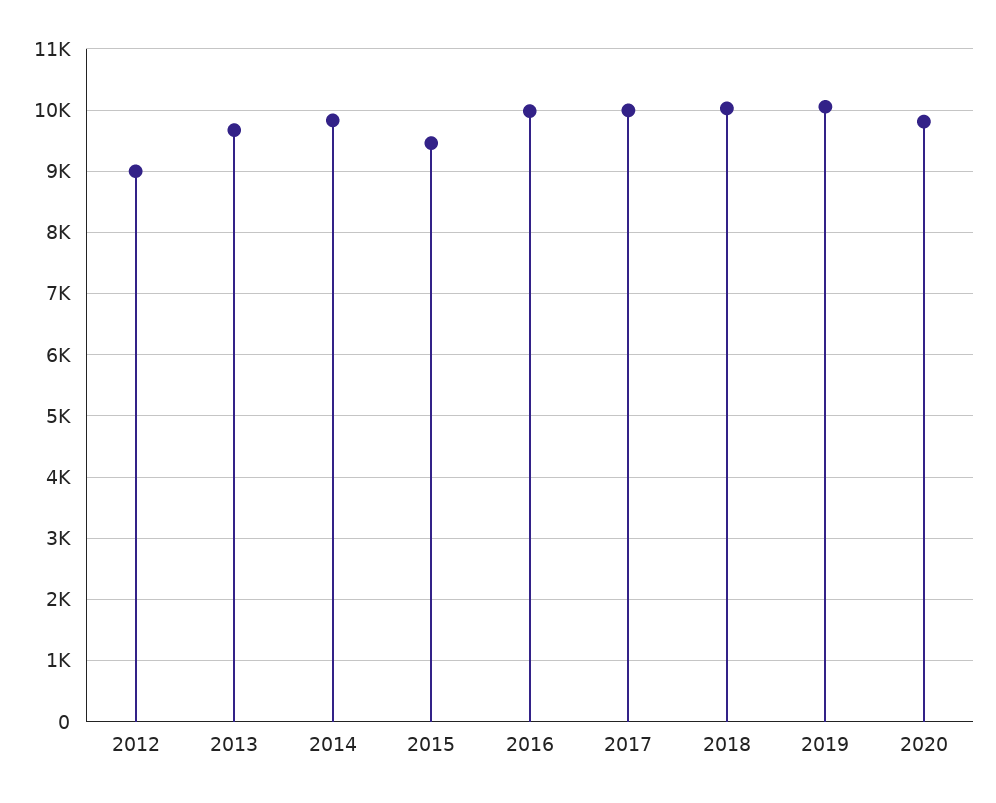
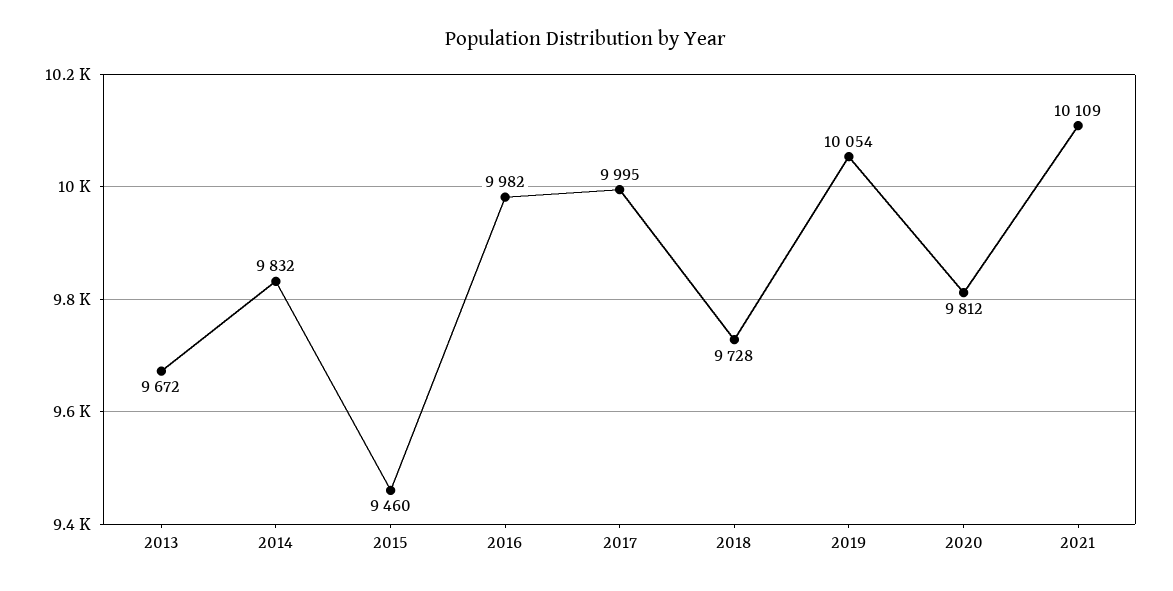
2012: 9000 -> none
2018: 10000 -> 9728
2021: none -> 10109

